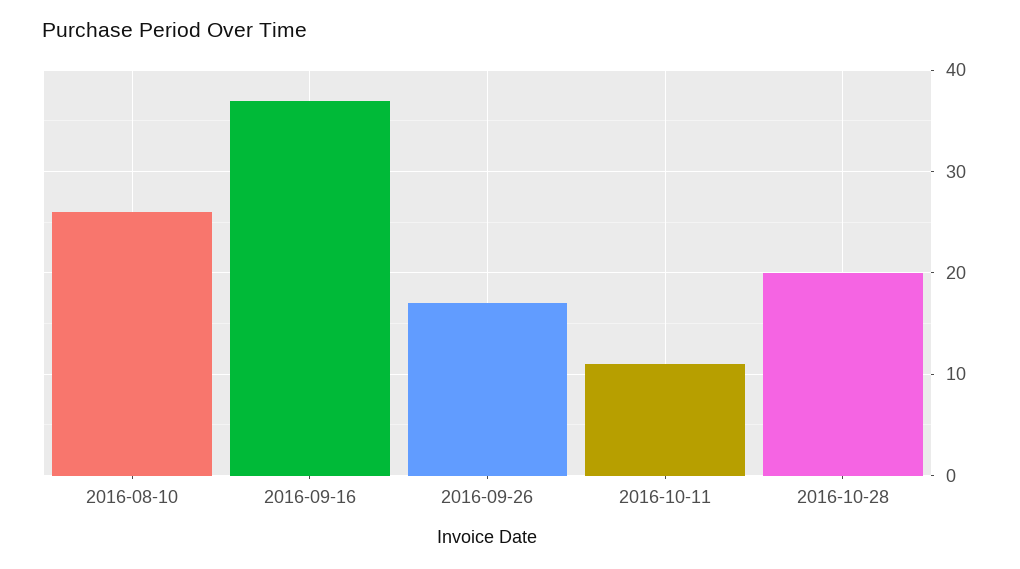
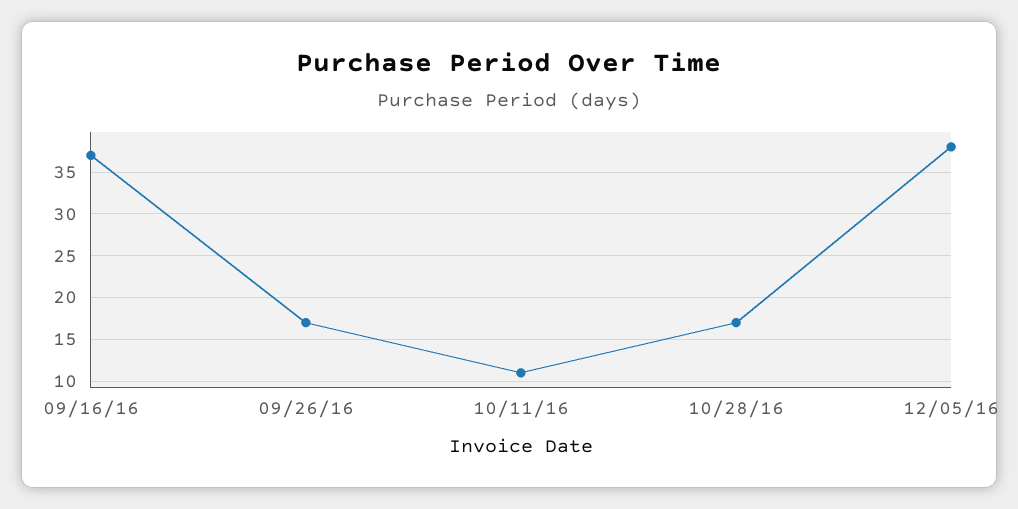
2016-08-10: 26 -> none
2016-10-28: 20 -> 17
12/05/16: none -> 38

